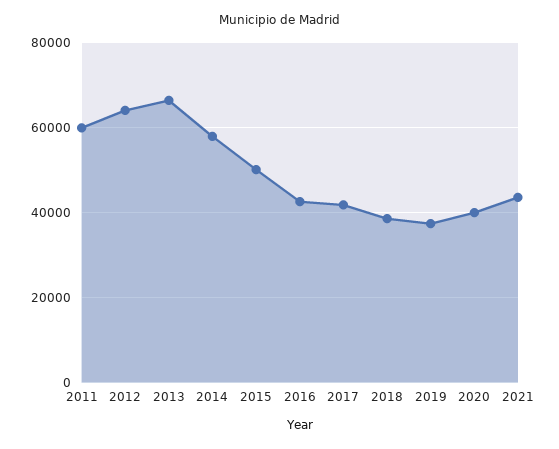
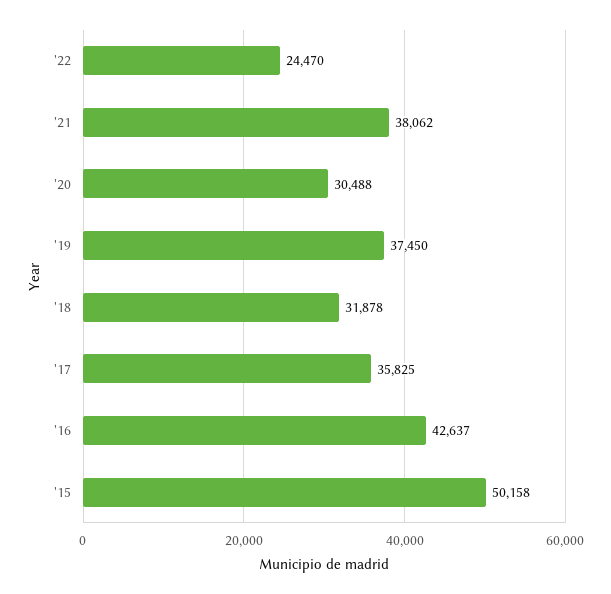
2011: 60000 -> none
2012: 64000 -> none
2013: 66000 -> none
2014: 58000 -> none
2017: 42000 -> 35825
2018: 38000 -> 31878
2020: 40000 -> 30488
2021: 44000 -> 38062
'22: none -> 24470

